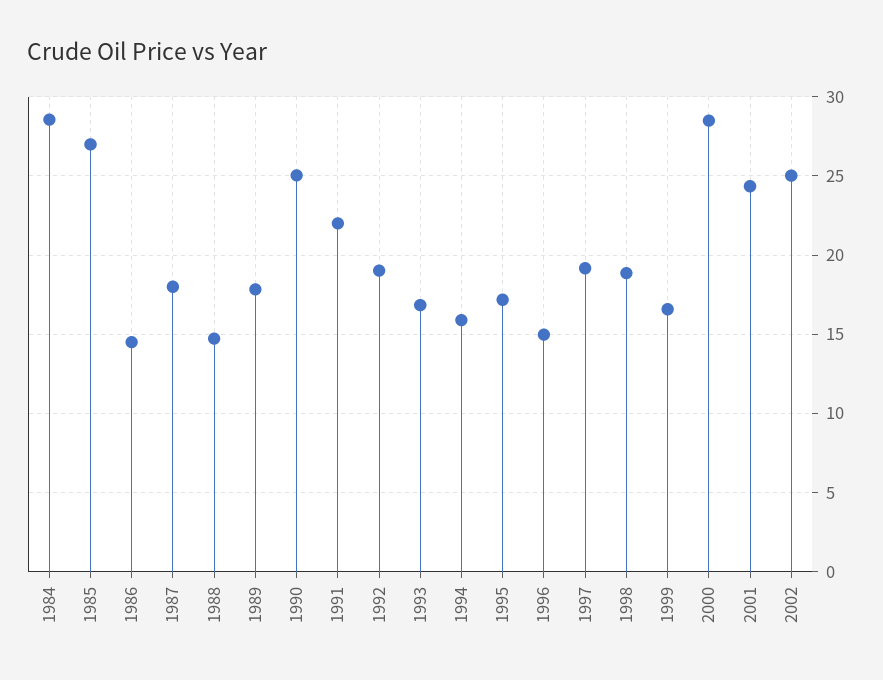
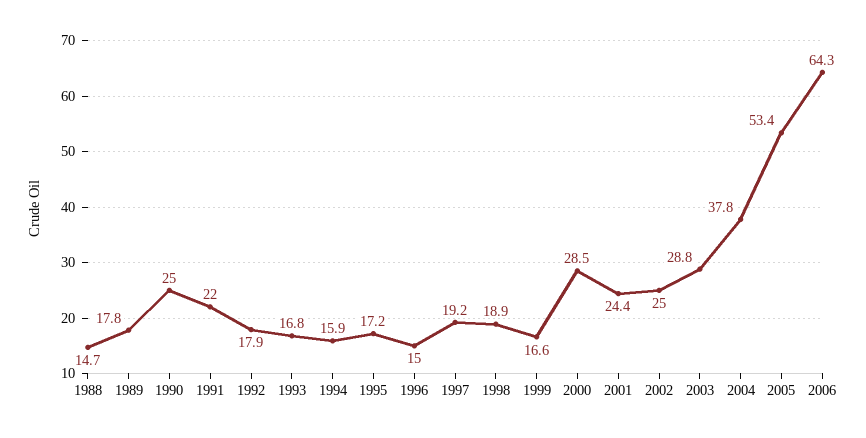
1984: 28.5 -> none
1985: 27 -> none
1986: 14.5 -> none
1987: 18 -> none
1992: 19 -> 17.9
2003: none -> 28.8
2004: none -> 37.8
2005: none -> 53.4
2006: none -> 64.3

